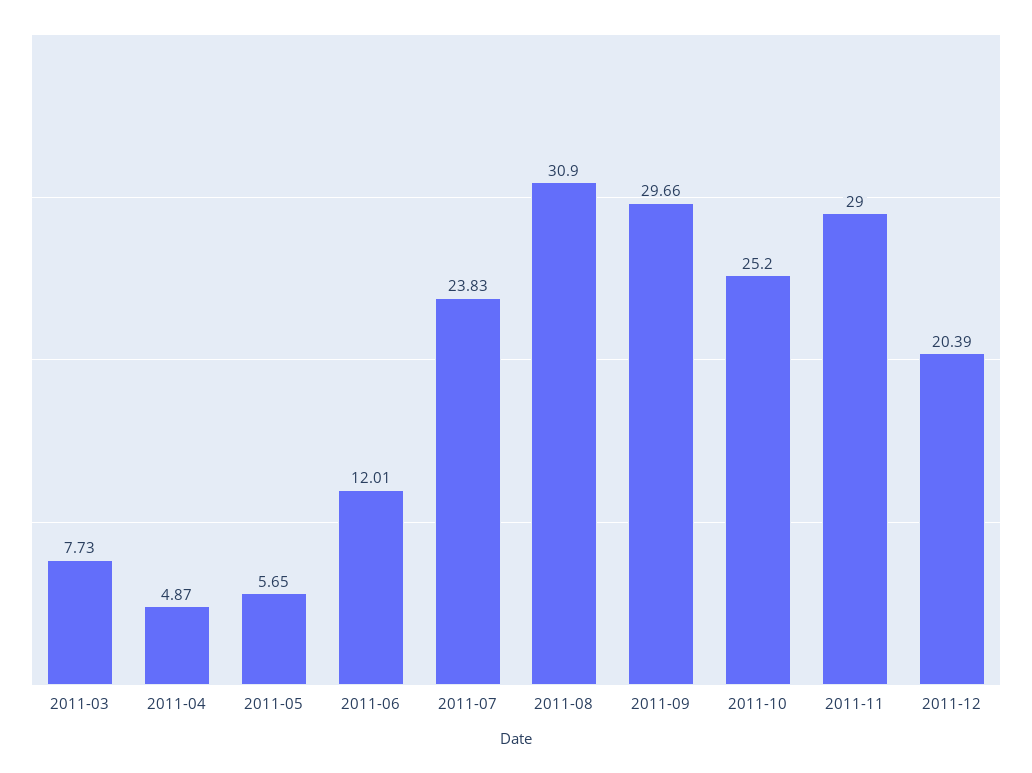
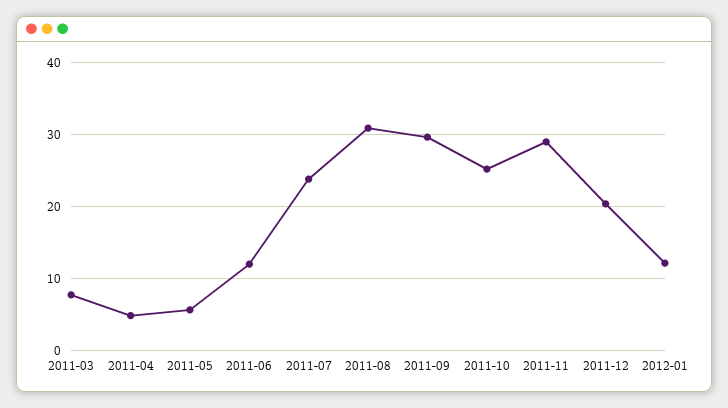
2012-01: none -> 12

